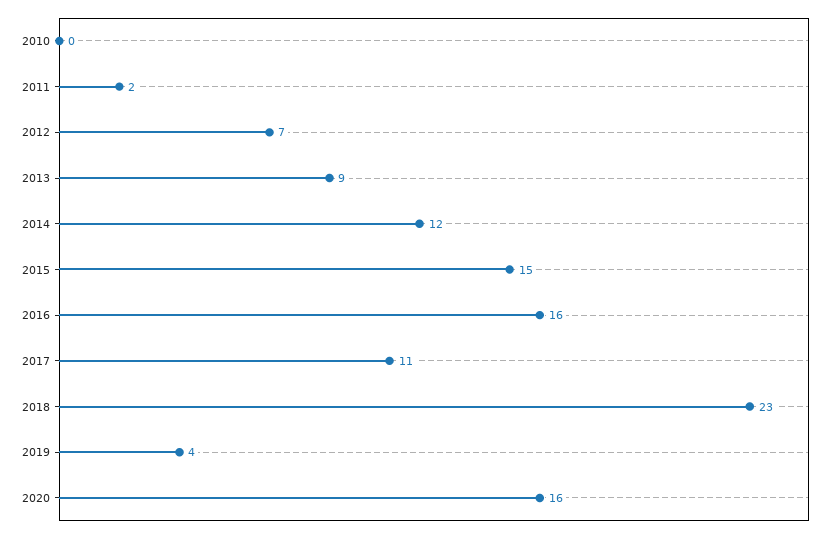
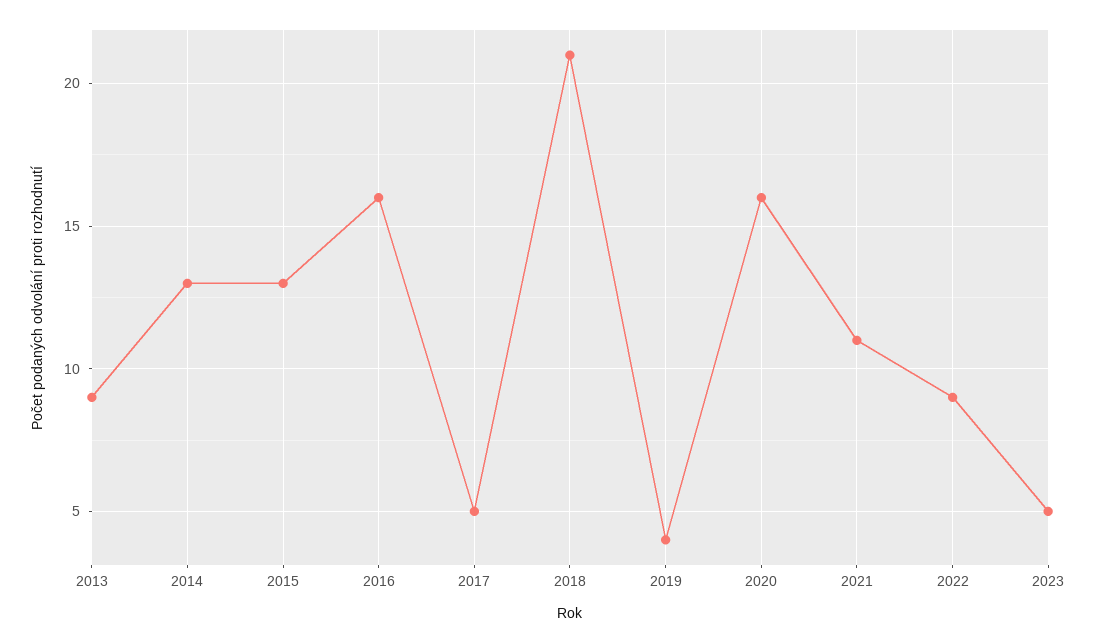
2010: 0 -> none
2011: 2 -> none
2012: 7 -> none
2014: 12 -> 13
2015: 15 -> 13
2017: 11 -> 5
2018: 23 -> 21
2021: none -> 11
2022: none -> 9
2023: none -> 5

